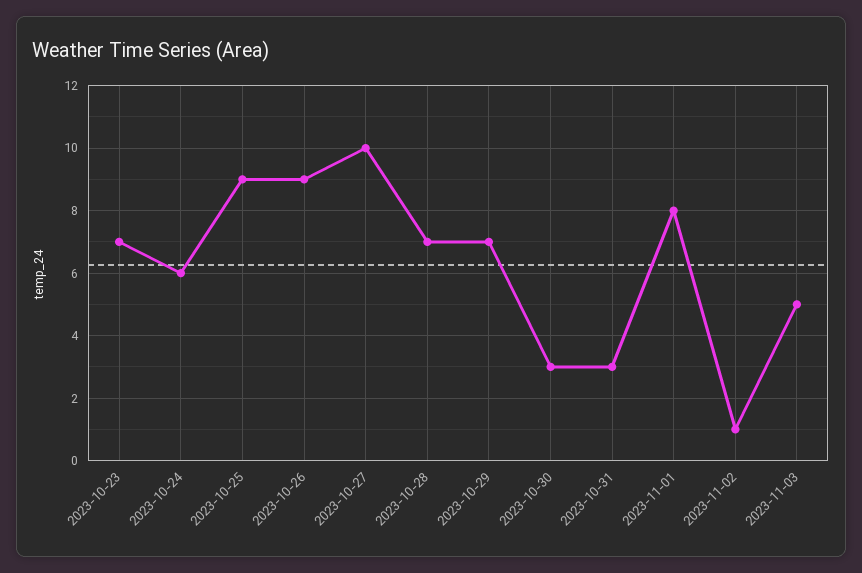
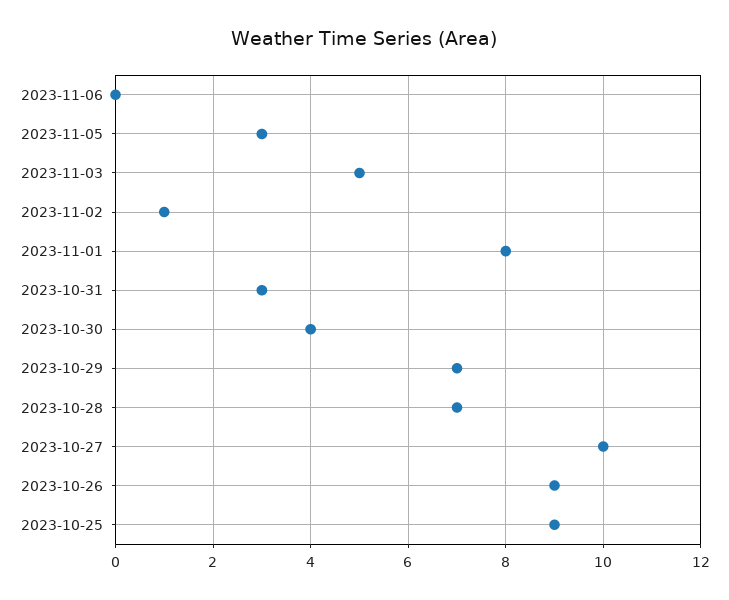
2023-10-23: 7 -> none
2023-10-24: 6 -> none
2023-10-30: 3 -> 4
2023-11-06: none -> 0
2023-11-05: none -> 3

